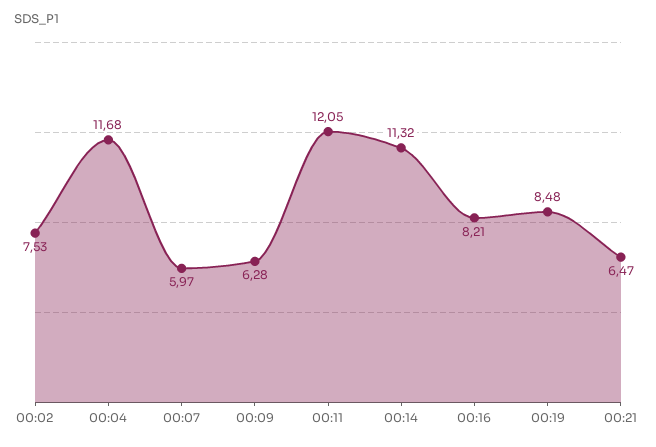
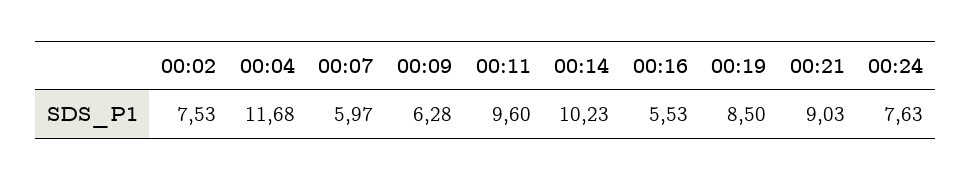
00:11: 12.05 -> 9.6
00:14: 11.32 -> 10.23
00:16: 8.21 -> 5.53
00:19: 8.48 -> 8.5
00:21: 6.47 -> 9.03
00:24: none -> 7.63

